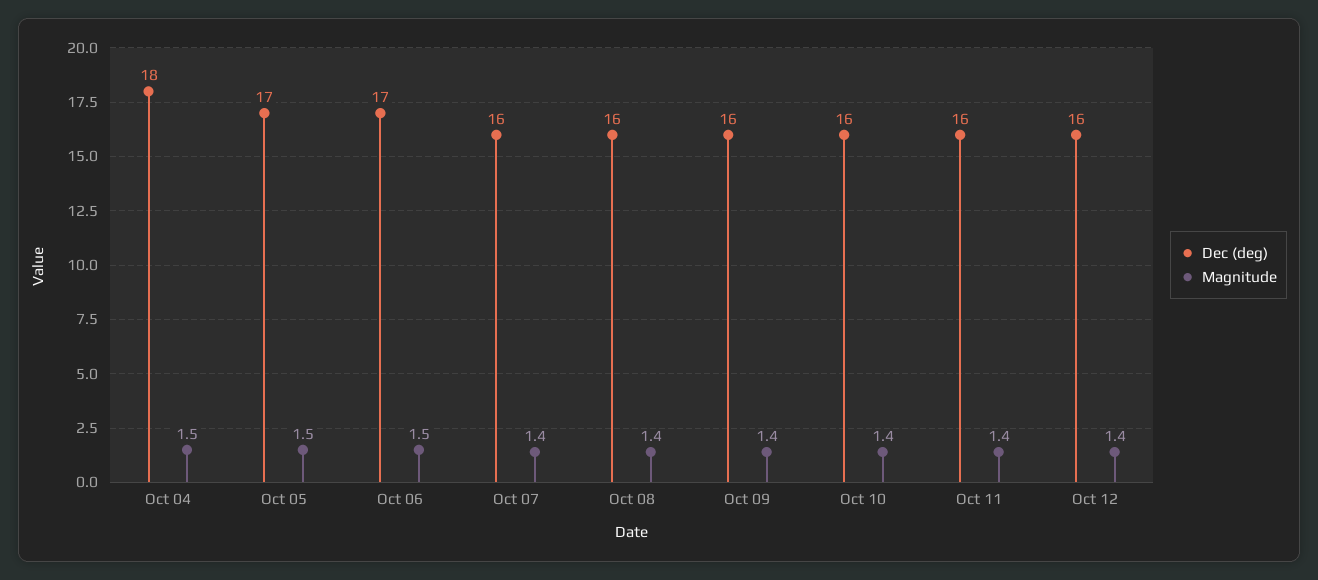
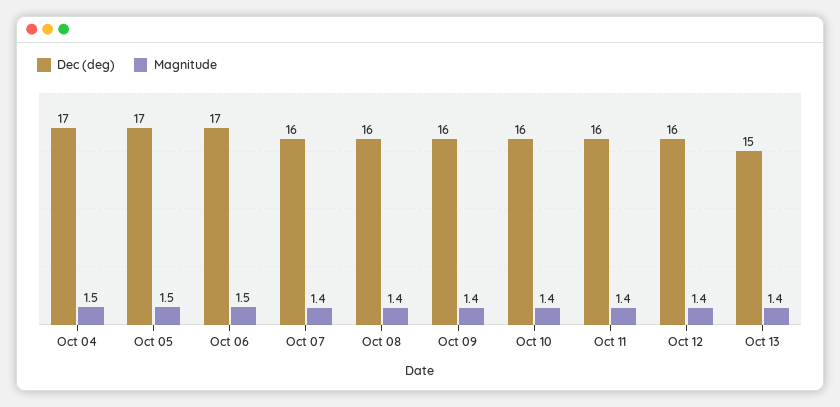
Dec (deg), Oct 04: 18 -> 17
Dec (deg), Oct 13: none -> 15
Magnitude, Oct 13: none -> 1.4

